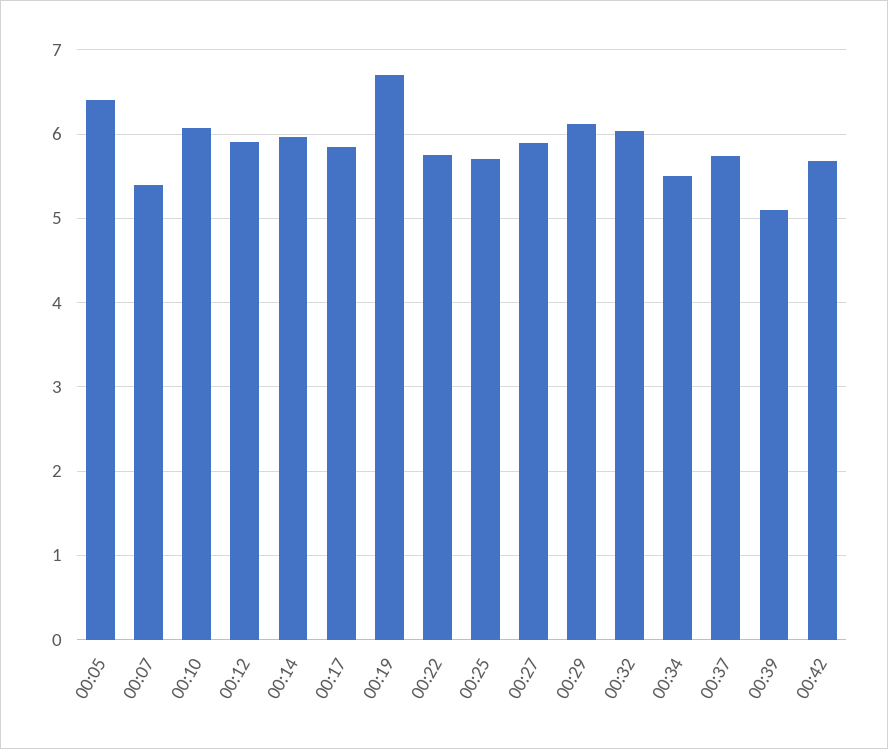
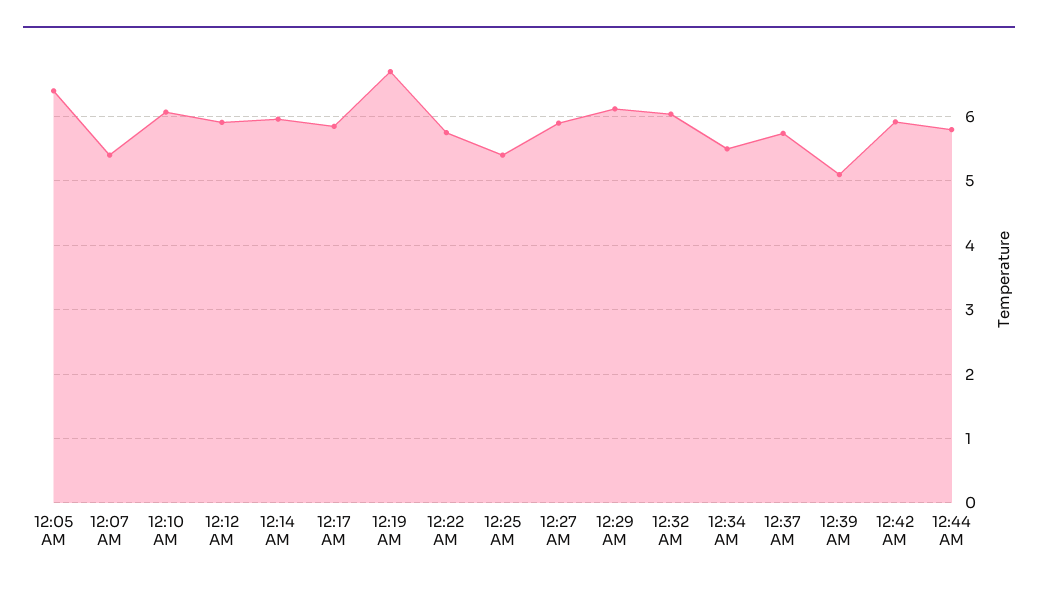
00:25: 5.7 -> 5.4
00:42: 5.7 -> 5.9
12:44 AM: none -> 5.8

